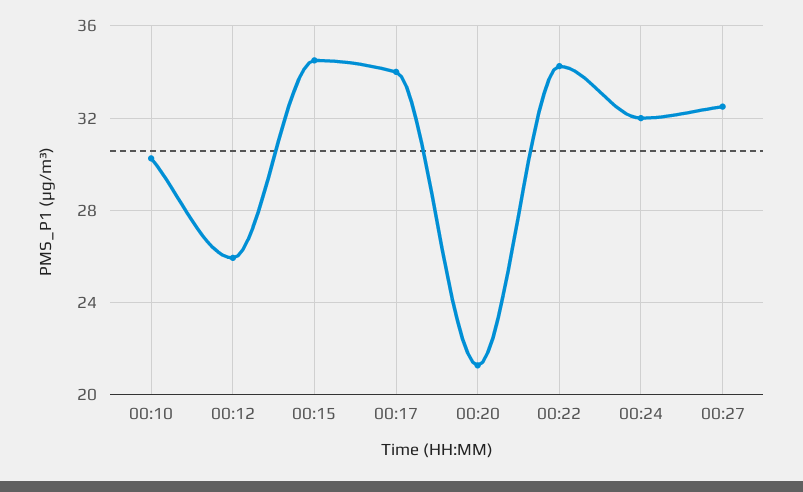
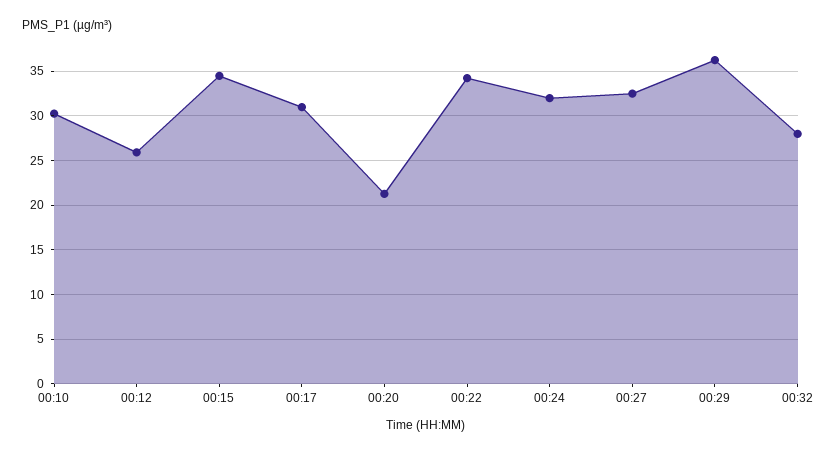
00:17: 34 -> 31
00:29: none -> 36
00:32: none -> 28

